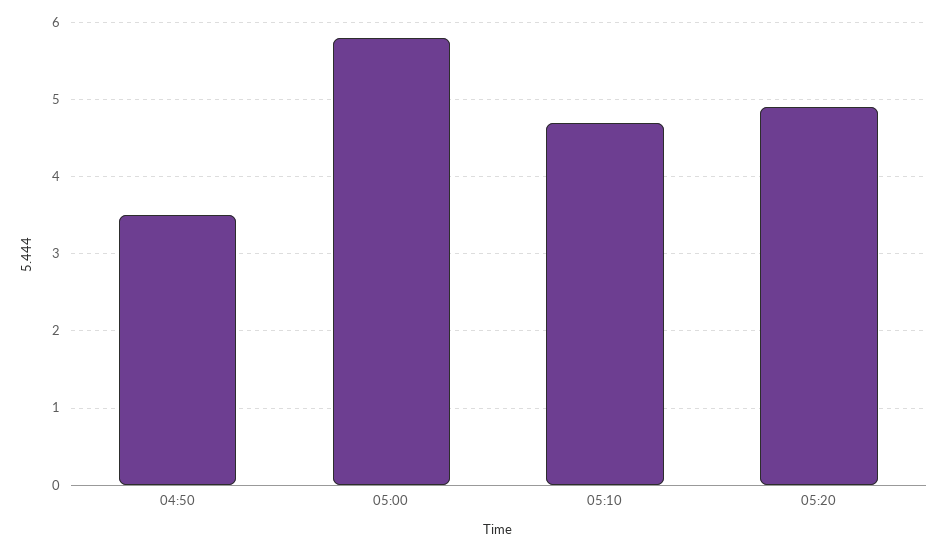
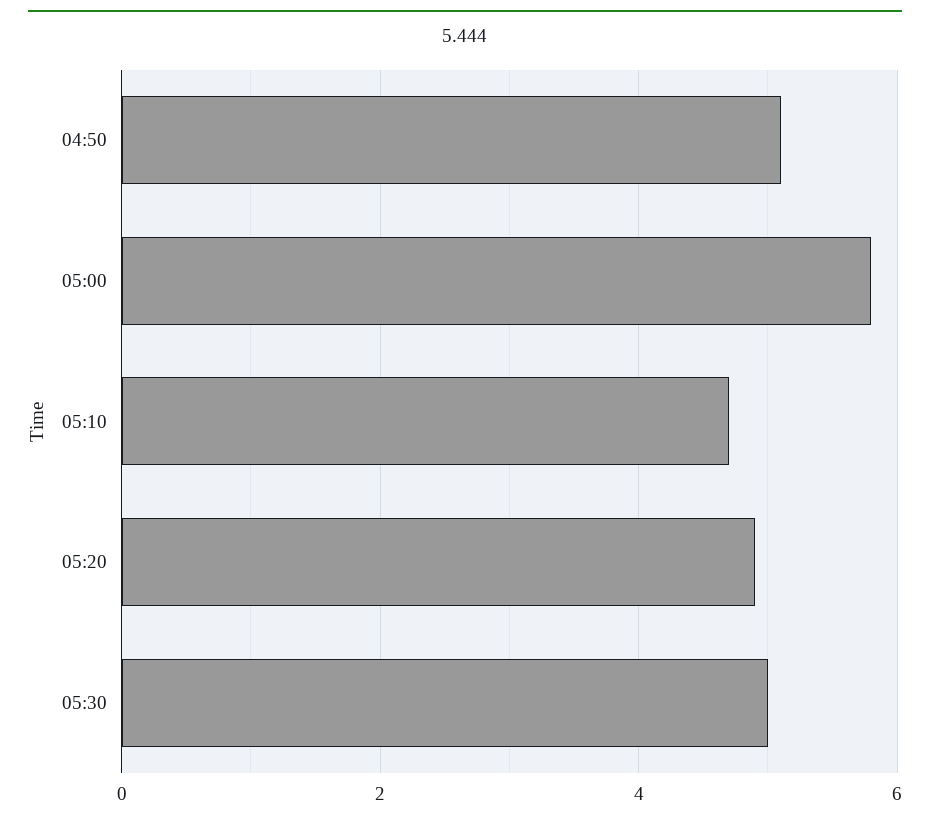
04:50: 3.5 -> 5
05:30: none -> 5

